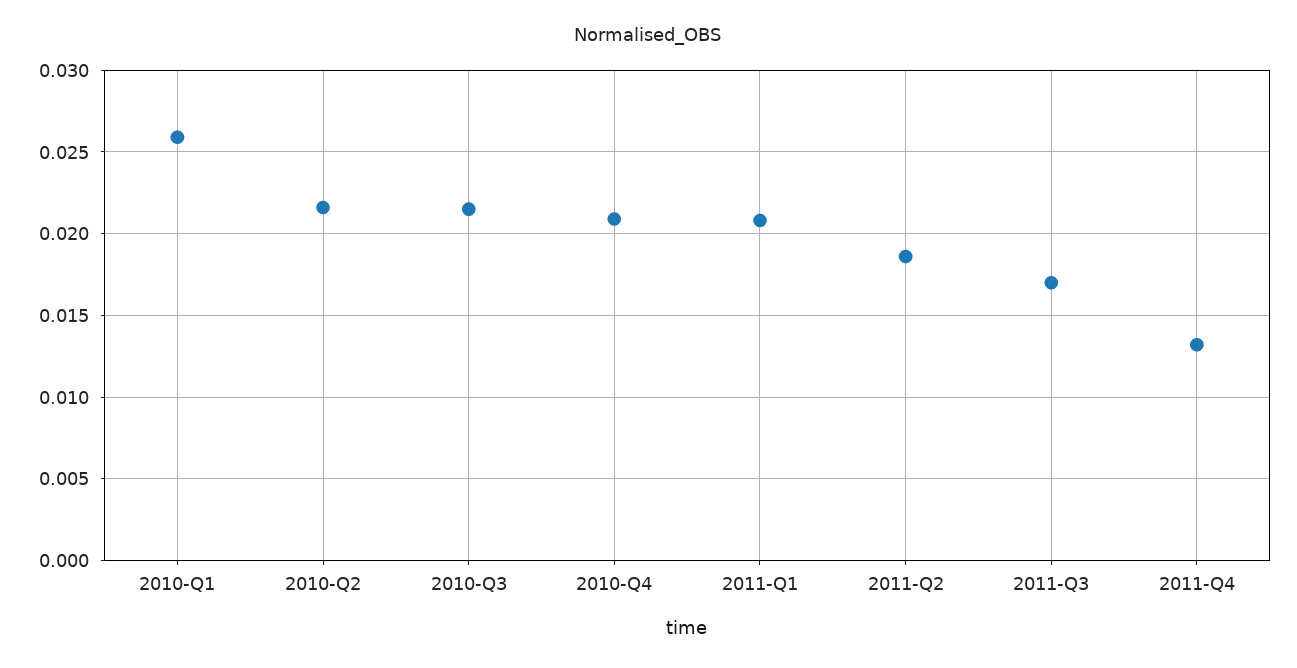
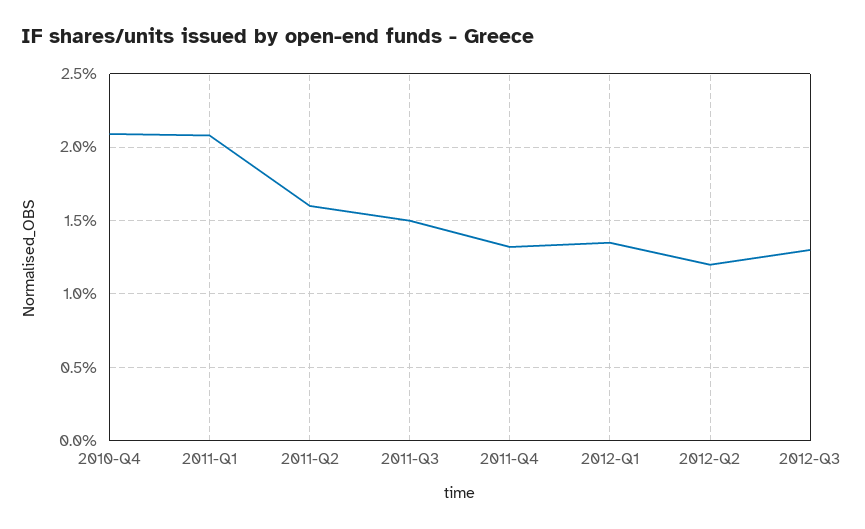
2010-Q1: 0.026 -> none
2010-Q2: 0.0215 -> none
2010-Q3: 0.0215 -> none
2011-Q2: 0.0185 -> 0.016
2011-Q3: 0.017 -> 0.015
2012-Q1: none -> 0.0135
2012-Q2: none -> 0.012
2012-Q3: none -> 0.013

